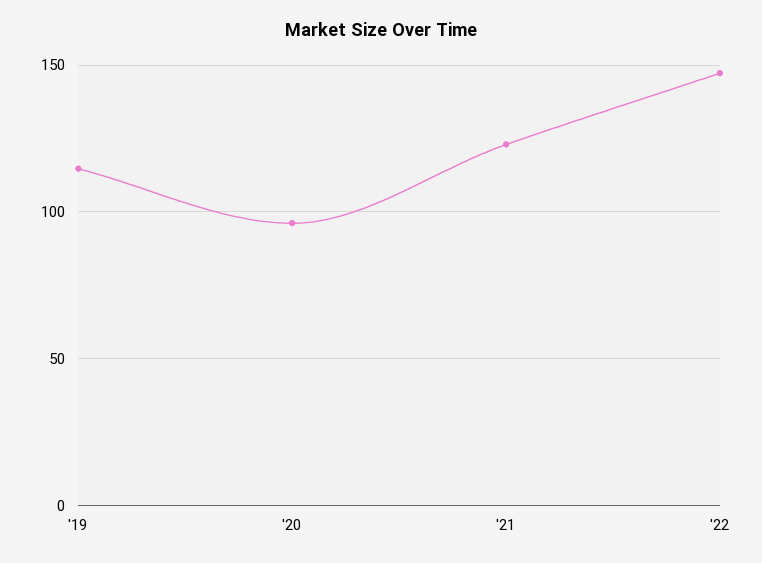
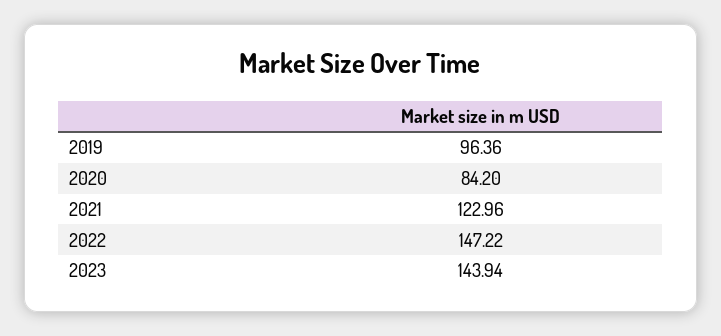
'19: 115 -> 96.36
'20: 95 -> 84.2
2023: none -> 143.94

